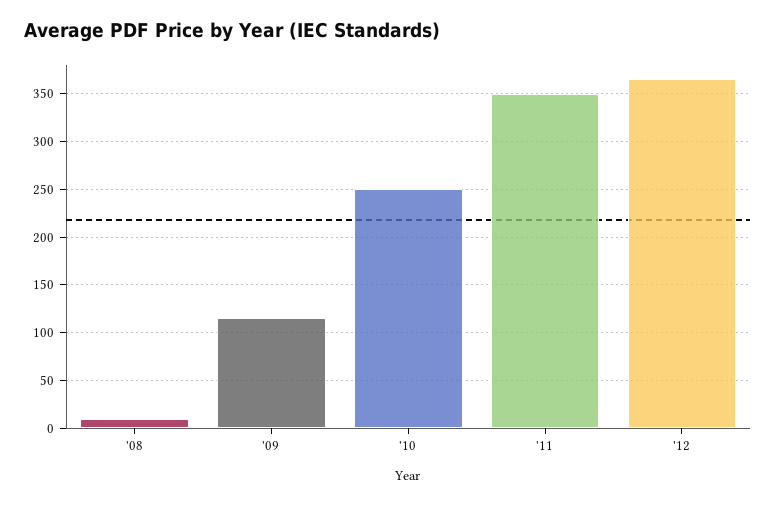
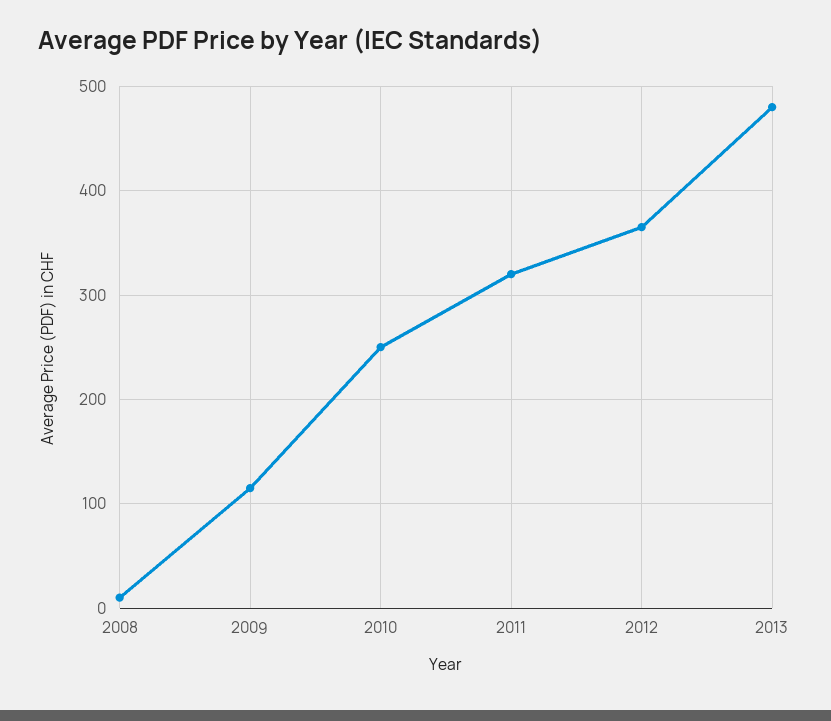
'11: 350 -> 320
2013: none -> 480

